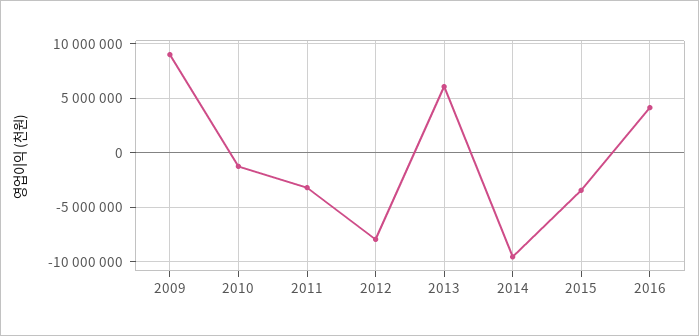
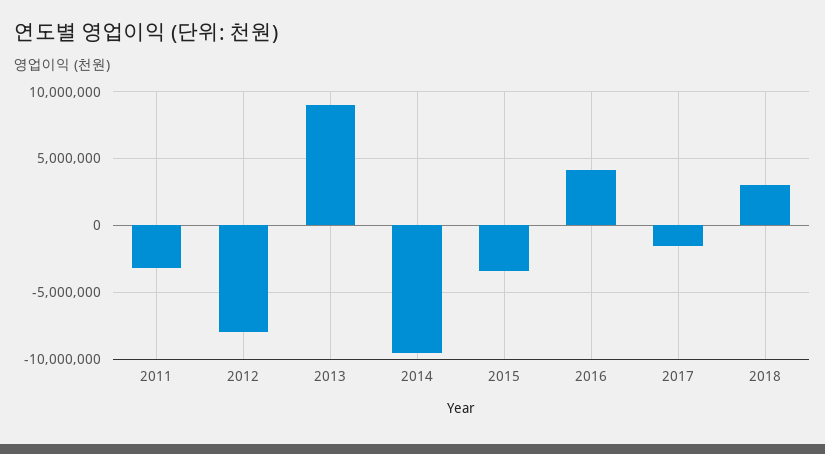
2009: 9000000 -> none
2010: -1000000 -> none
2013: 6000000 -> 9000000
2017: none -> -1500000
2018: none -> 3000000

